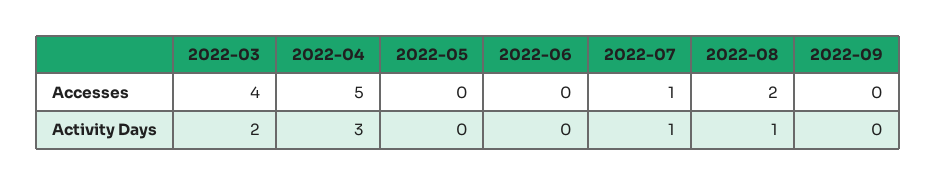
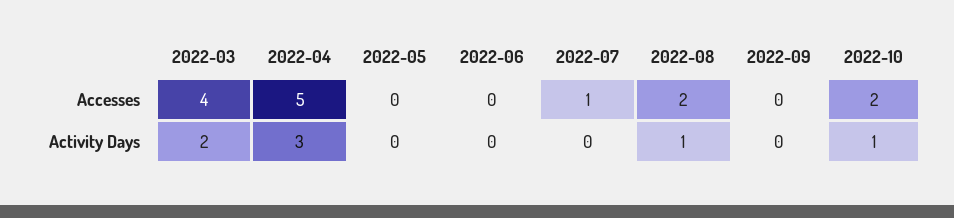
2022-07, Activity Days: 1 -> 0
2022-10, Accesses: none -> 2
2022-10, Activity Days: none -> 1

